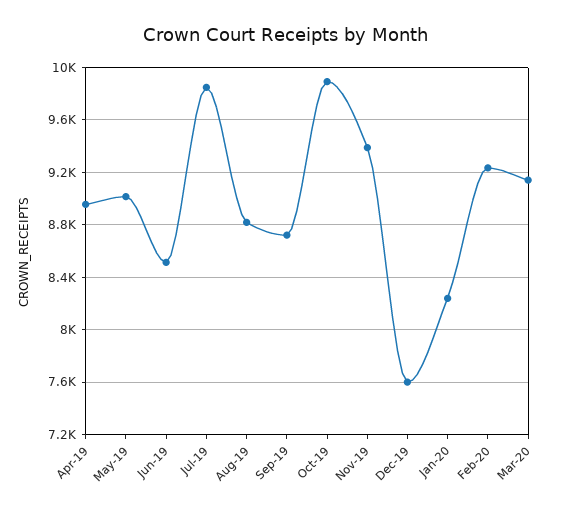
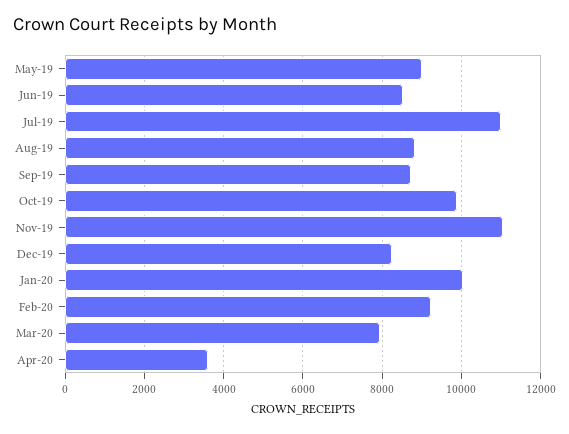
Apr-19: 8950 -> none
Jul-19: 9850 -> 11000
Nov-19: 9400 -> 11000
Dec-19: 7600 -> 8200
Jan-20: 8250 -> 10000
Mar-20: 9150 -> 8000
Apr-20: none -> 3600

